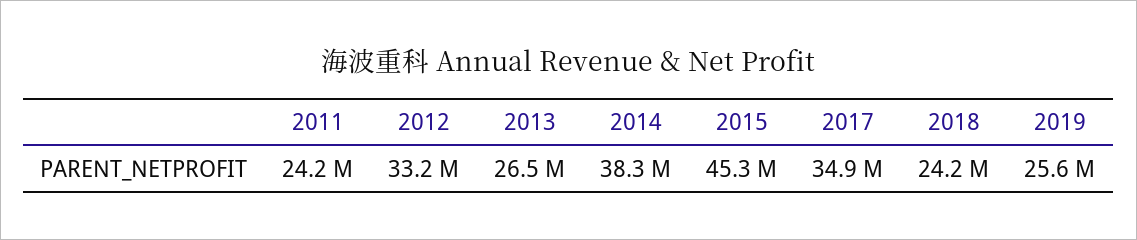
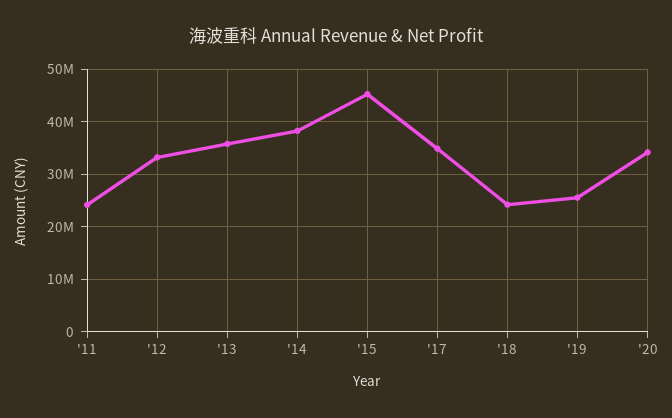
2013: 26500000 -> 36000000
'20: none -> 34000000

